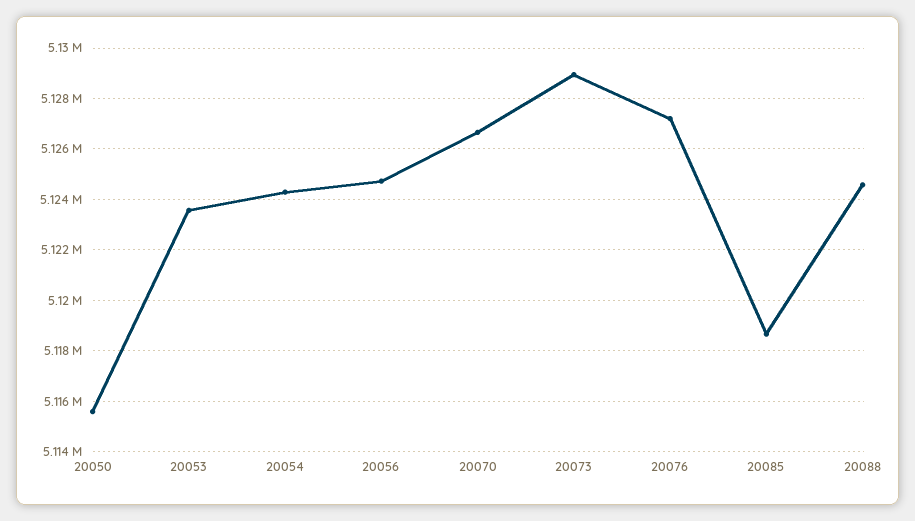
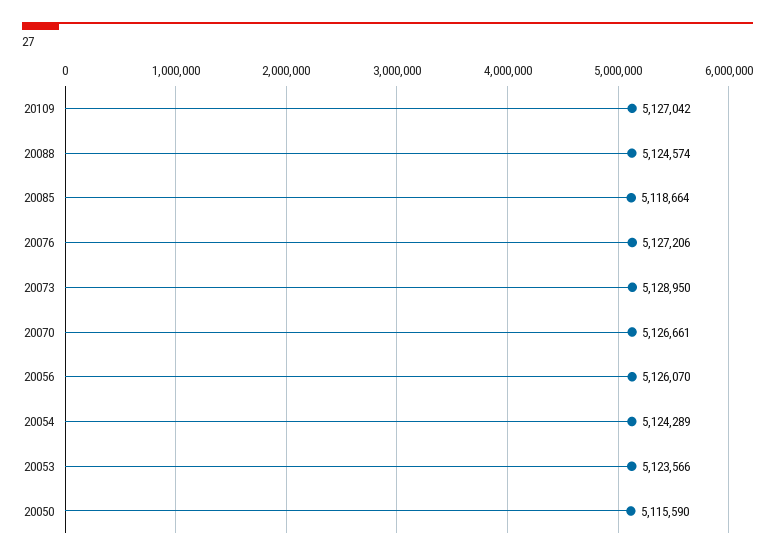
20056: 5124750 -> 5126070
20109: none -> 5127042

